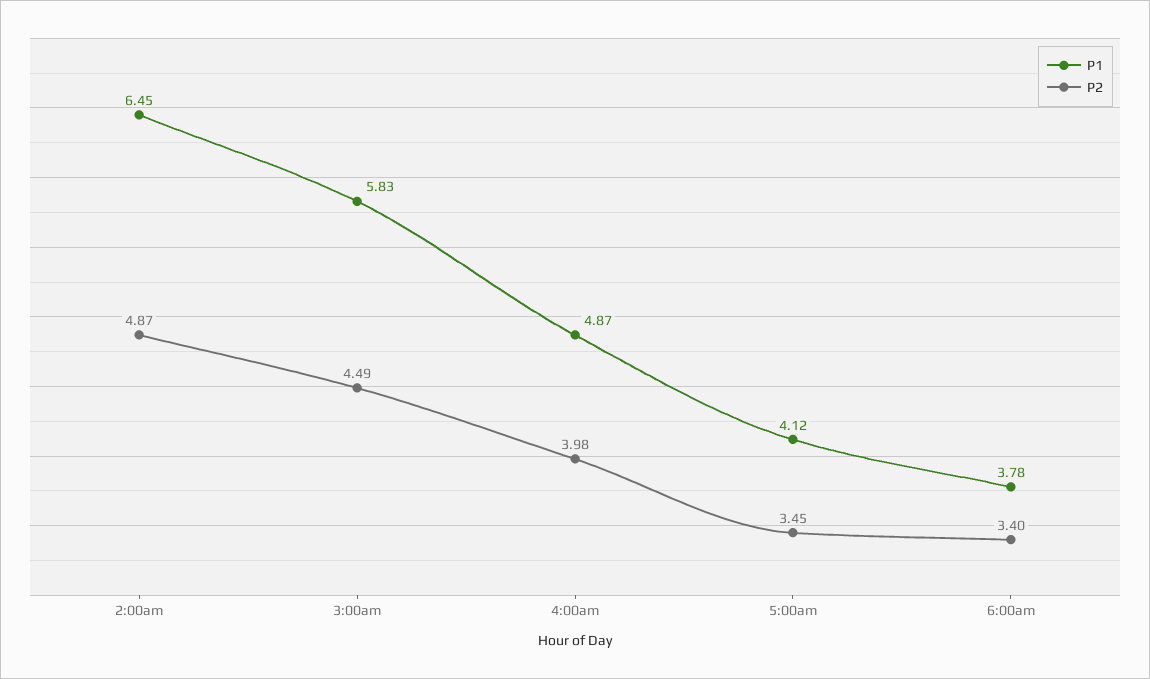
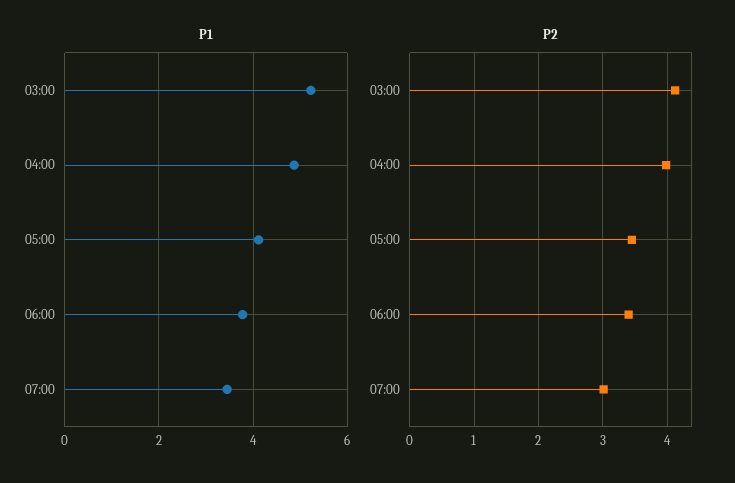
P1, 2:00am: 6.45 -> none
P2, 2:00am: 4.87 -> none
P1, 3:00am: 5.83 -> 5.2
P2, 3:00am: 4.49 -> 4.1
P1, 07:00: none -> 3.4
P2, 07:00: none -> 3

